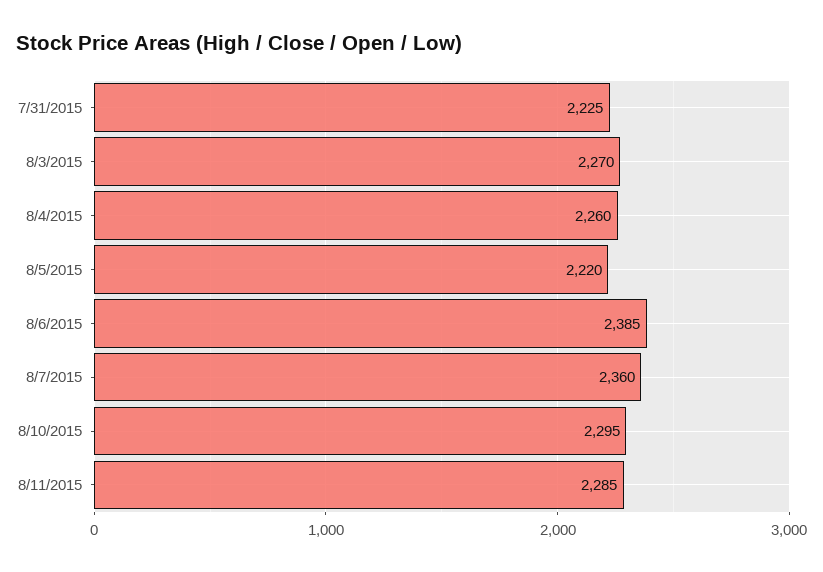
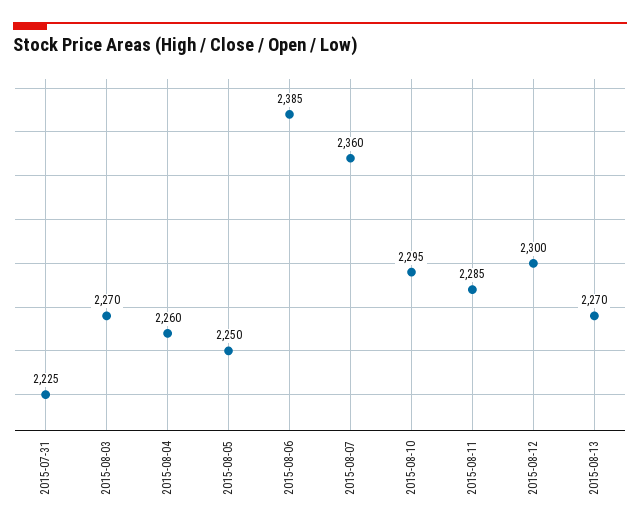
8/5/2015: 2220 -> 2250
2015-08-12: none -> 2300
2015-08-13: none -> 2270

